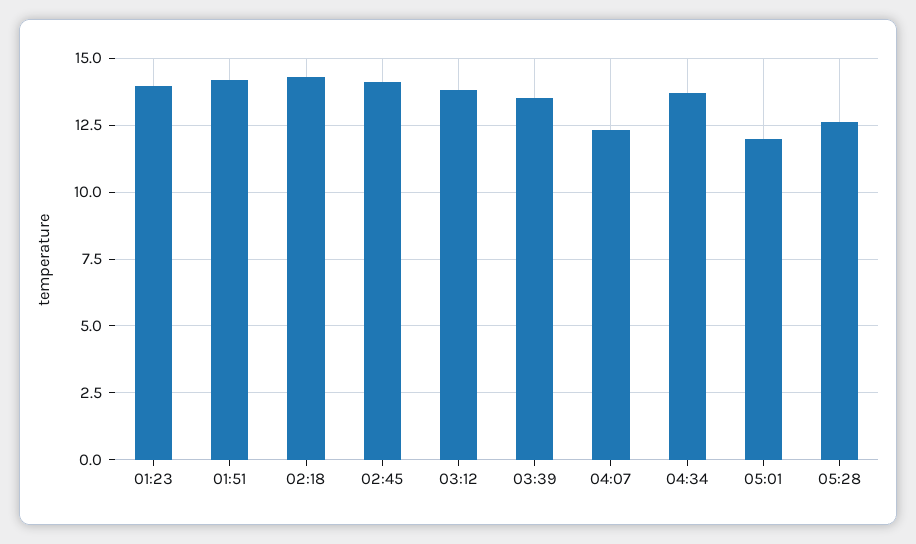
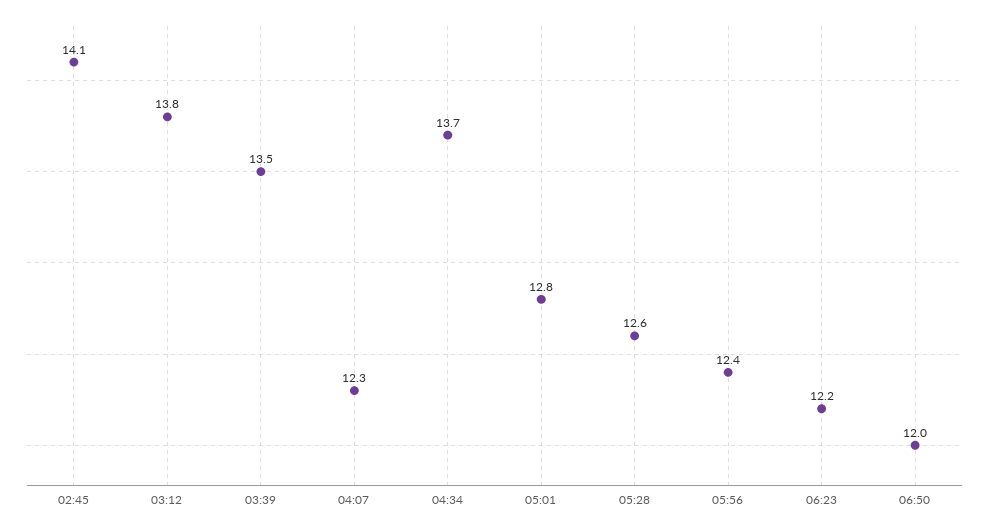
01:23: 14 -> none
01:51: 14.25 -> none
02:18: 14.25 -> none
05:01: 12 -> 12.8
05:56: none -> 12.4
06:23: none -> 12.2
06:50: none -> 12

